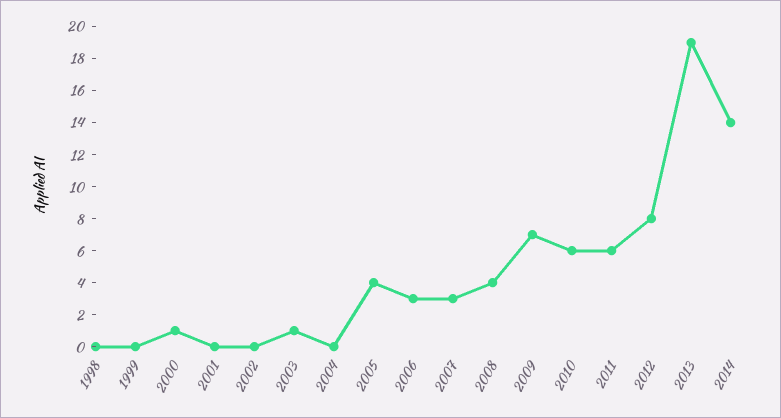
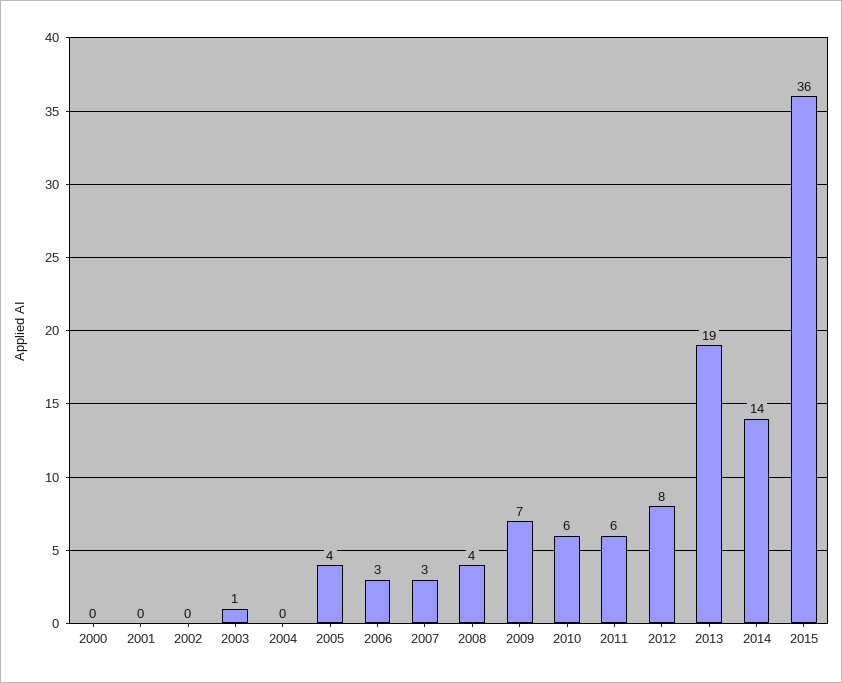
1998: 0 -> none
1999: 0 -> none
2000: 1 -> 0
2015: none -> 36

